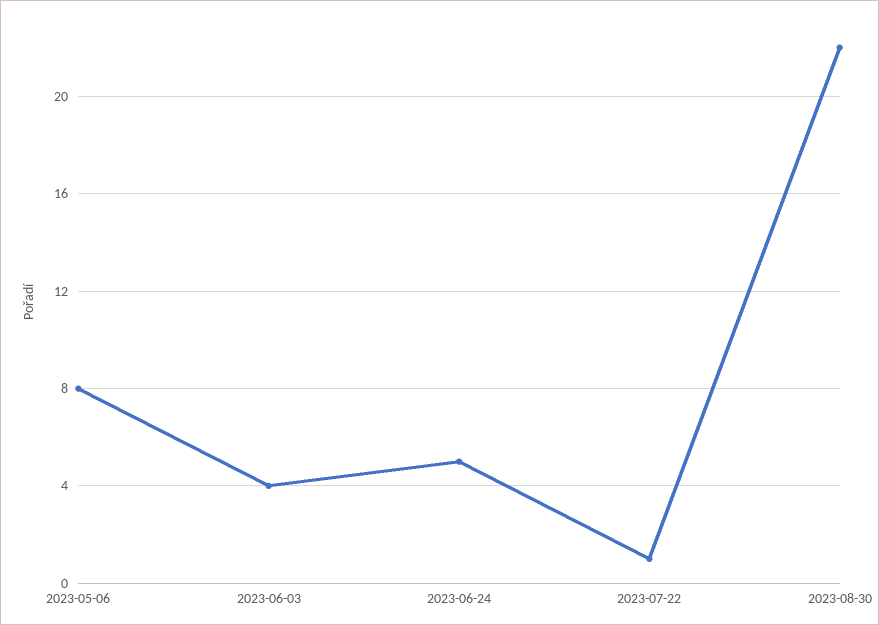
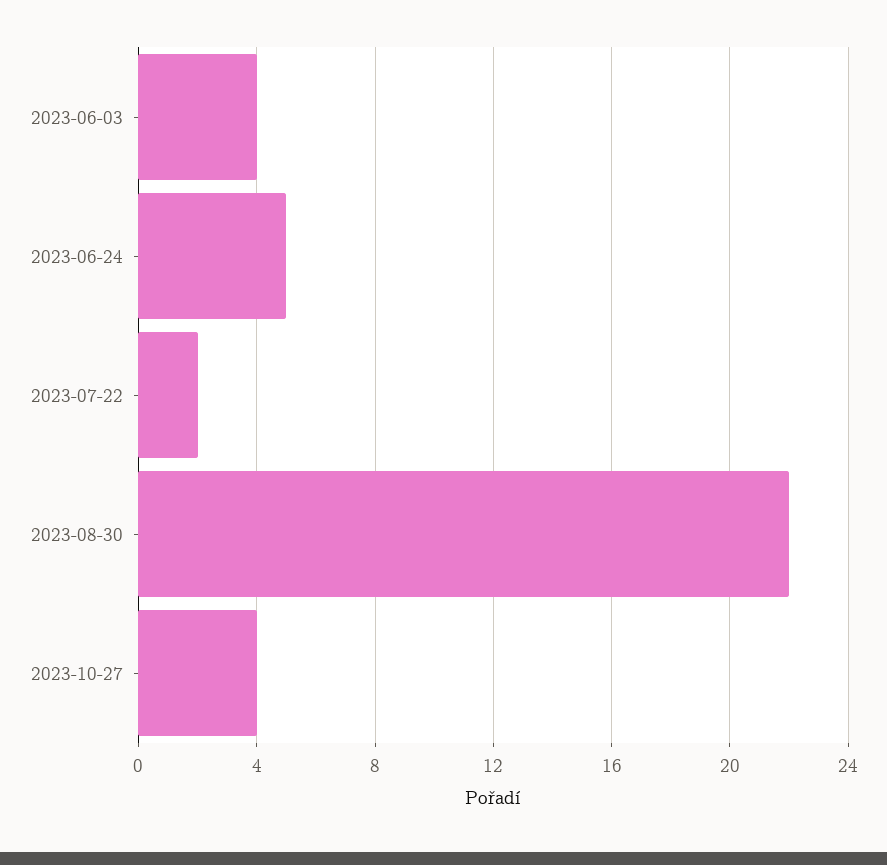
2023-05-06: 8 -> none
2023-07-22: 1 -> 2
2023-10-27: none -> 4

